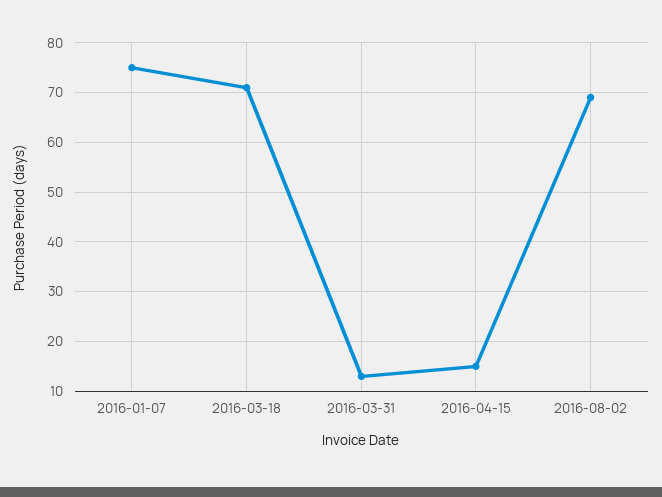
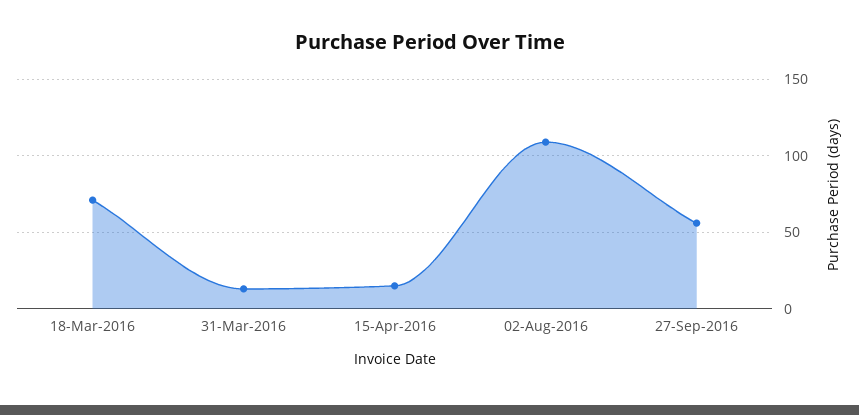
2016-01-07: 75 -> none
2016-08-02: 70 -> 110
27-Sep-2016: none -> 55

